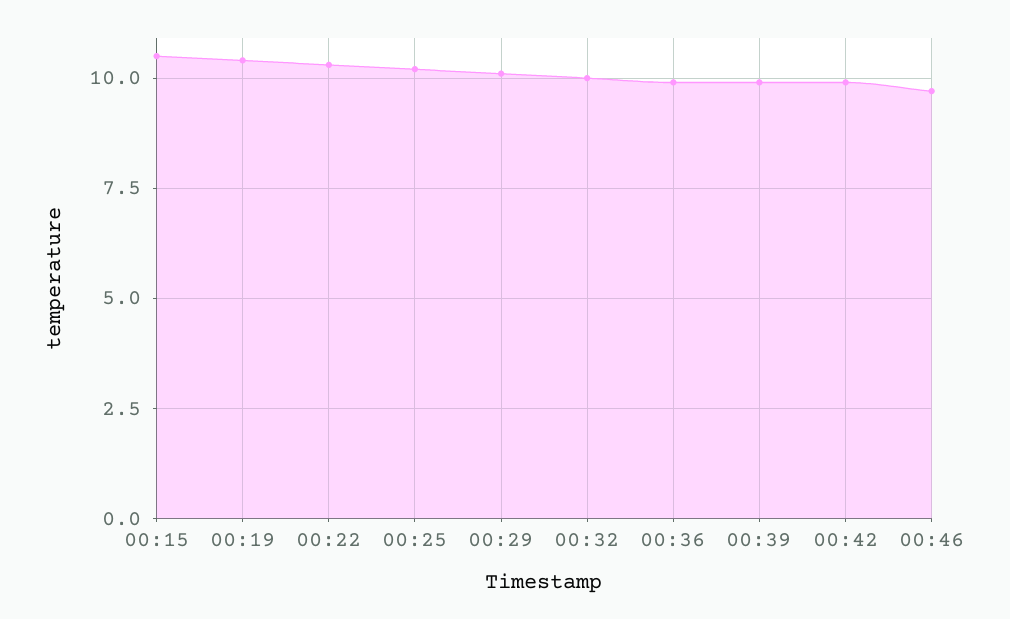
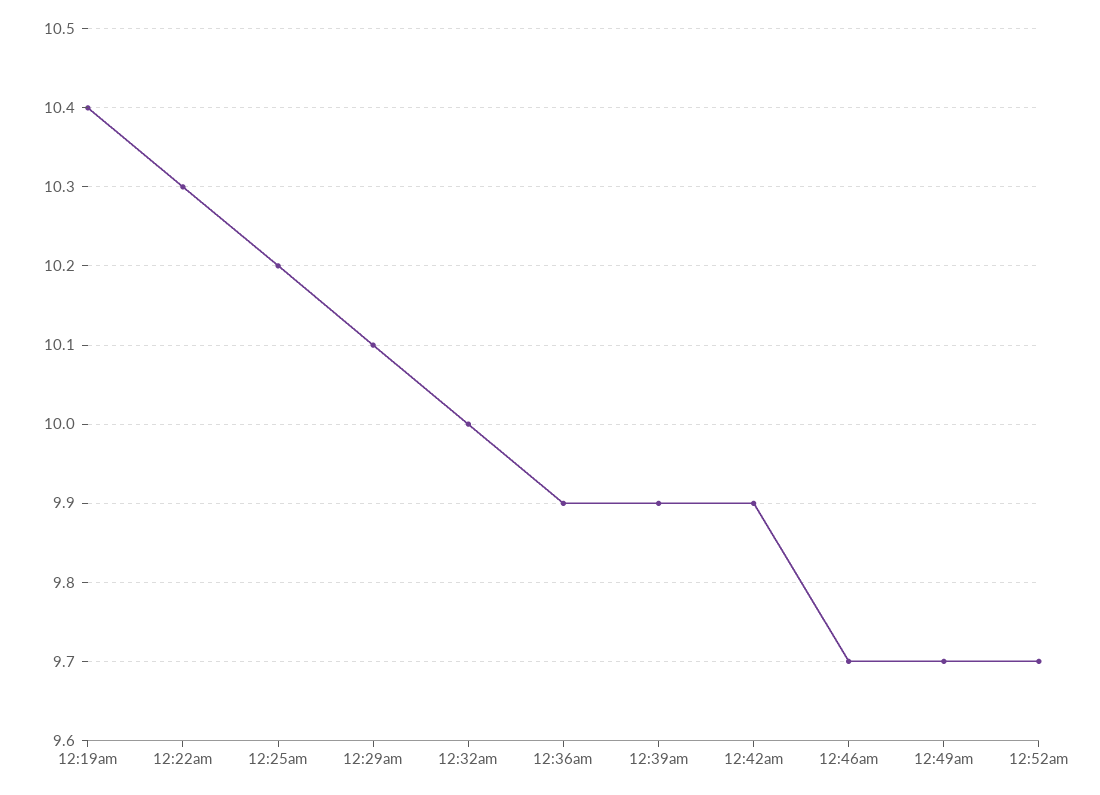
00:15: 10.5 -> none
12:49am: none -> 9.7
12:52am: none -> 9.7

